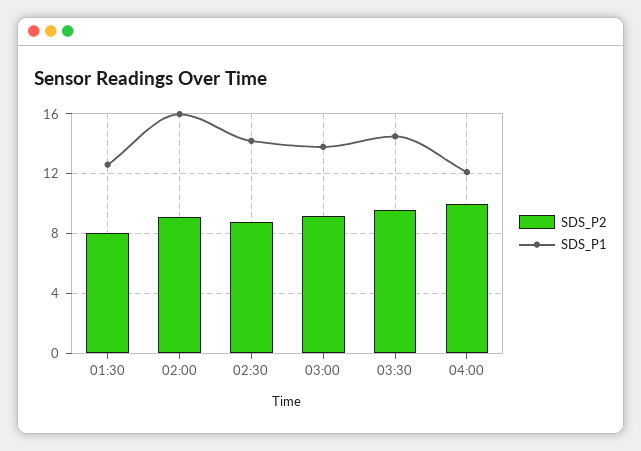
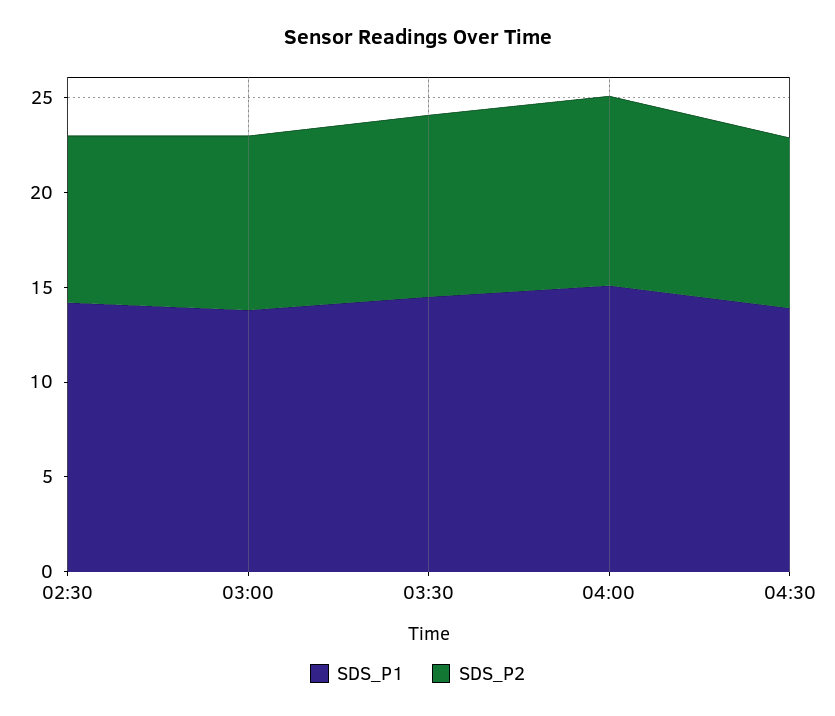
SDS_P2, 01:30: 8 -> none
SDS_P1, 01:30: 12.5 -> none
SDS_P2, 02:00: 9 -> none
SDS_P1, 02:00: 16 -> none
SDS_P1, 04:00: 12 -> 15
SDS_P1, 04:30: none -> 14
SDS_P2, 04:30: none -> 9

